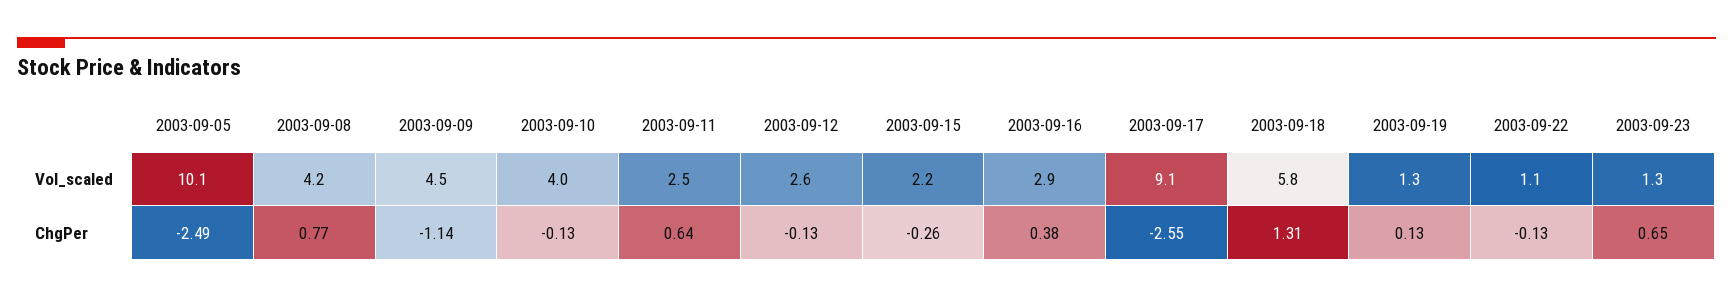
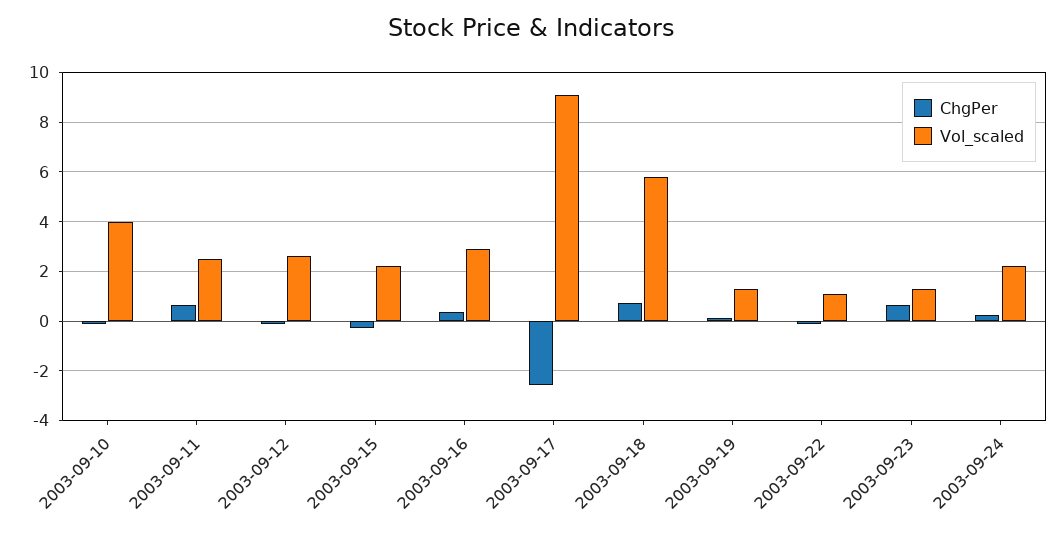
Vol_scaled, 2003-09-05: 10.1 -> none
Vol_scaled, 2003-09-08: 4.2 -> none
Vol_scaled, 2003-09-09: 4.5 -> none
ChgPer, 2003-09-05: -2.49 -> none
ChgPer, 2003-09-08: 0.77 -> none
ChgPer, 2003-09-09: -1.14 -> none
ChgPer, 2003-09-18: 1.31 -> 0.75
ChgPer, 2003-09-24: none -> 0.25
Vol_scaled, 2003-09-24: none -> 2.25

